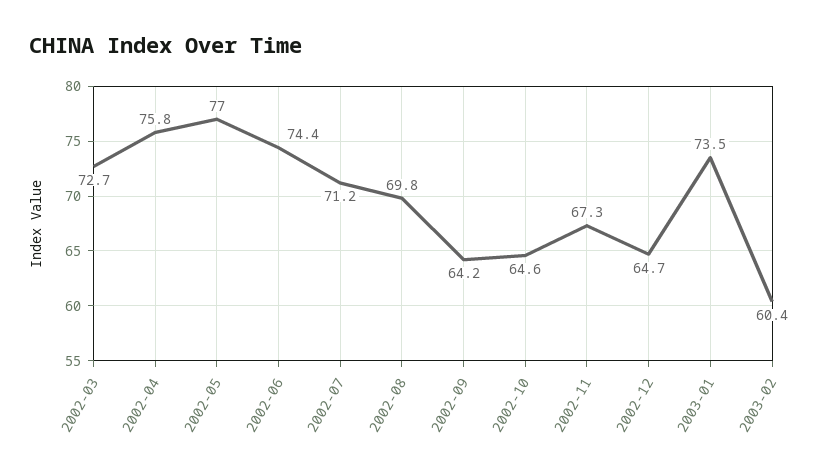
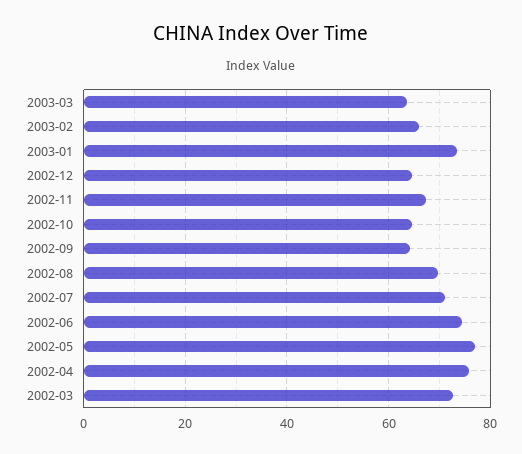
2003-02: 60.4 -> 66
2003-03: none -> 64

